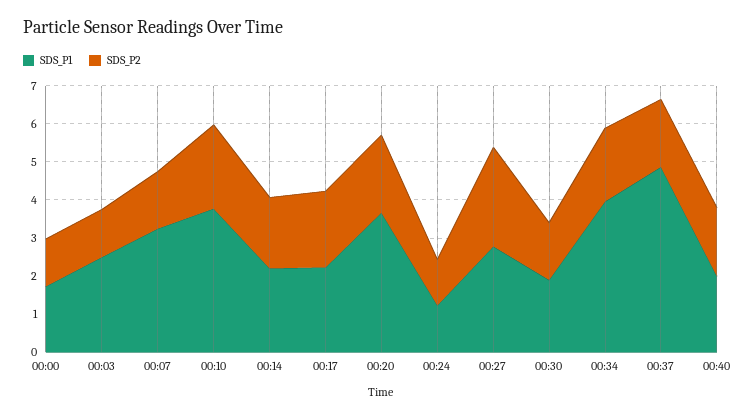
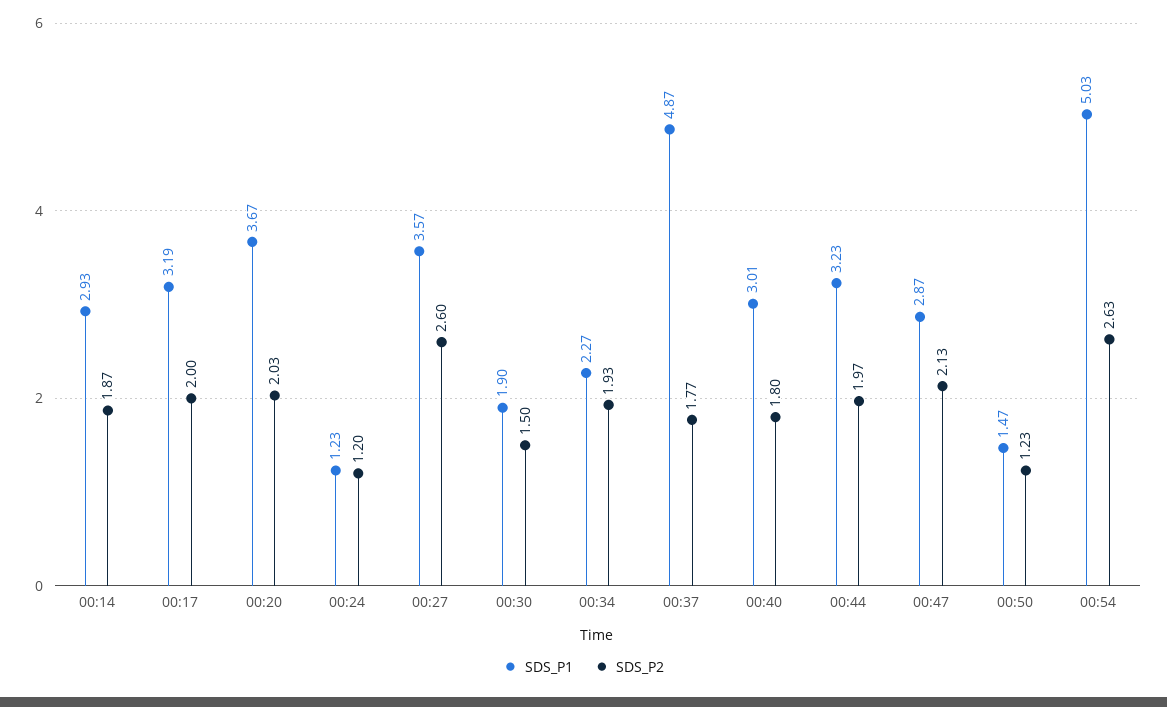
SDS_P1, 00:00: 1.75 -> none
SDS_P2, 00:00: 1.25 -> none
SDS_P1, 00:03: 2.5 -> none
SDS_P2, 00:03: 1.25 -> none
SDS_P1, 00:07: 3.25 -> none
SDS_P2, 00:07: 1.5 -> none
SDS_P1, 00:10: 3.75 -> none
SDS_P2, 00:10: 2.25 -> none
SDS_P1, 00:14: 2.25 -> 2.93
SDS_P1, 00:17: 2.25 -> 3.19
SDS_P1, 00:27: 2.75 -> 3.57
SDS_P1, 00:34: 4 -> 2.27
SDS_P1, 00:40: 2 -> 3.01
SDS_P1, 00:44: none -> 3.23
SDS_P2, 00:44: none -> 1.97
SDS_P1, 00:47: none -> 2.87
SDS_P2, 00:47: none -> 2.13
SDS_P1, 00:50: none -> 1.47
SDS_P2, 00:50: none -> 1.23
SDS_P1, 00:54: none -> 5.03
SDS_P2, 00:54: none -> 2.63

